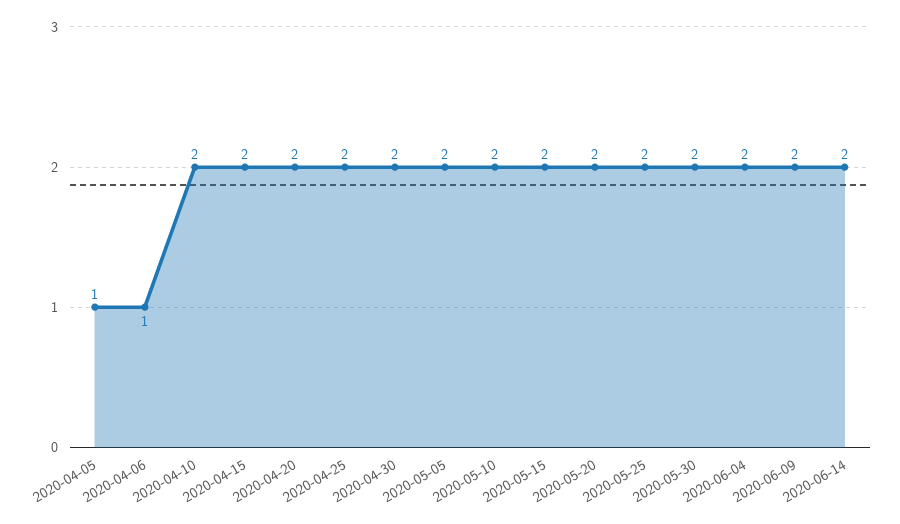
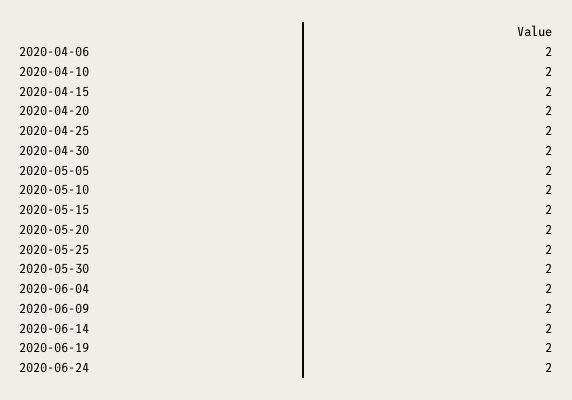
2020-04-05: 1 -> none
2020-04-06: 1 -> 2
2020-06-19: none -> 2
2020-06-24: none -> 2

